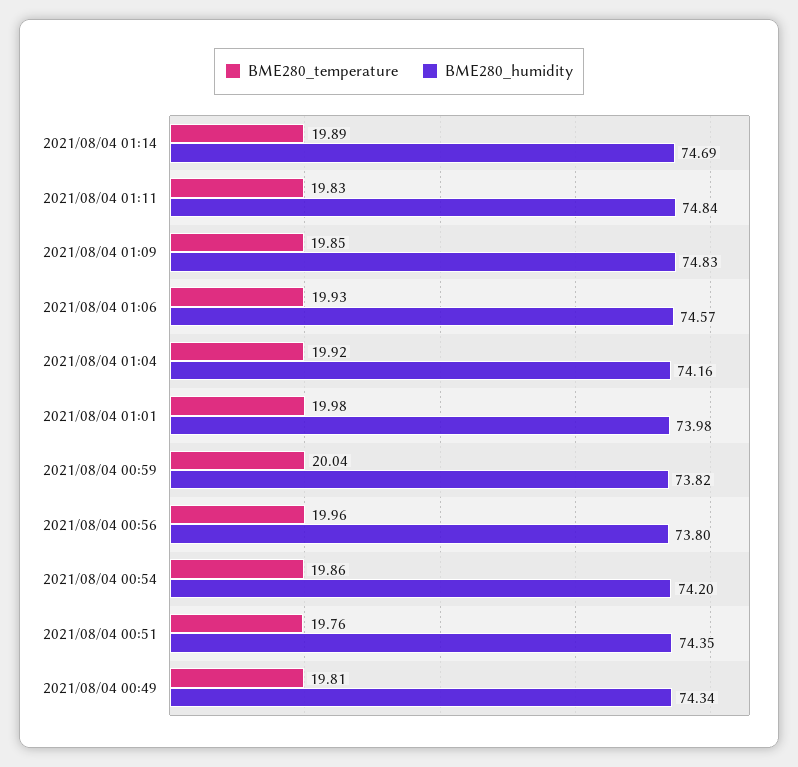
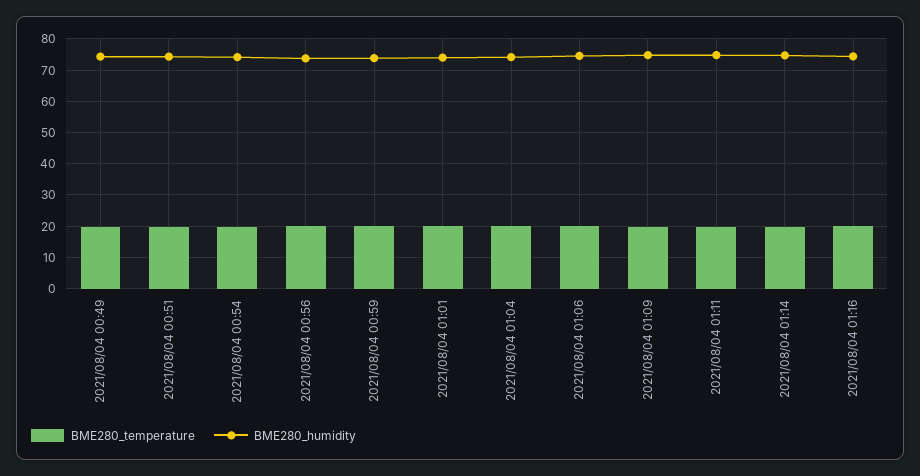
BME280_temperature, 2021/08/04 01:16: none -> 20
BME280_humidity, 2021/08/04 01:16: none -> 74

